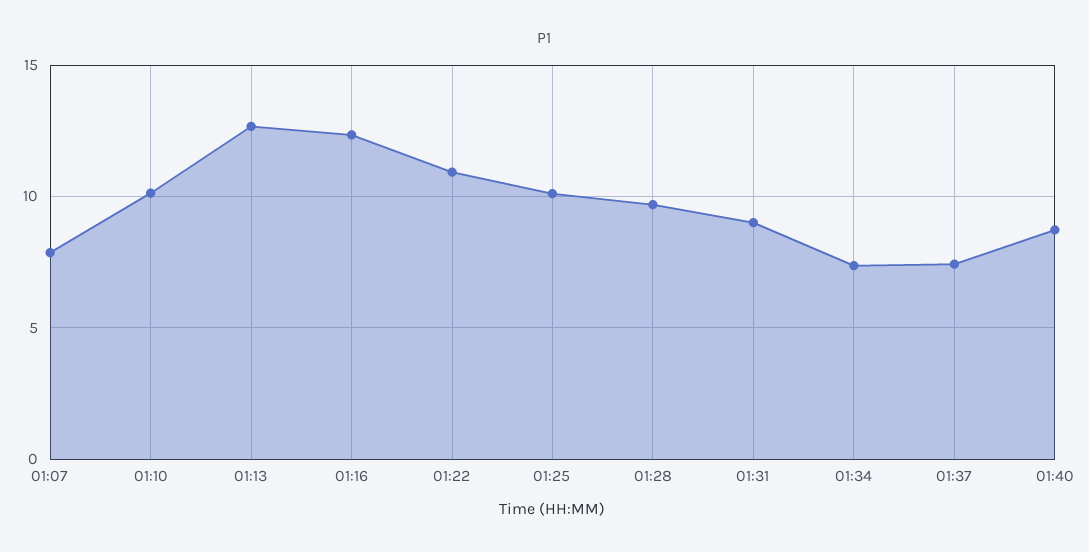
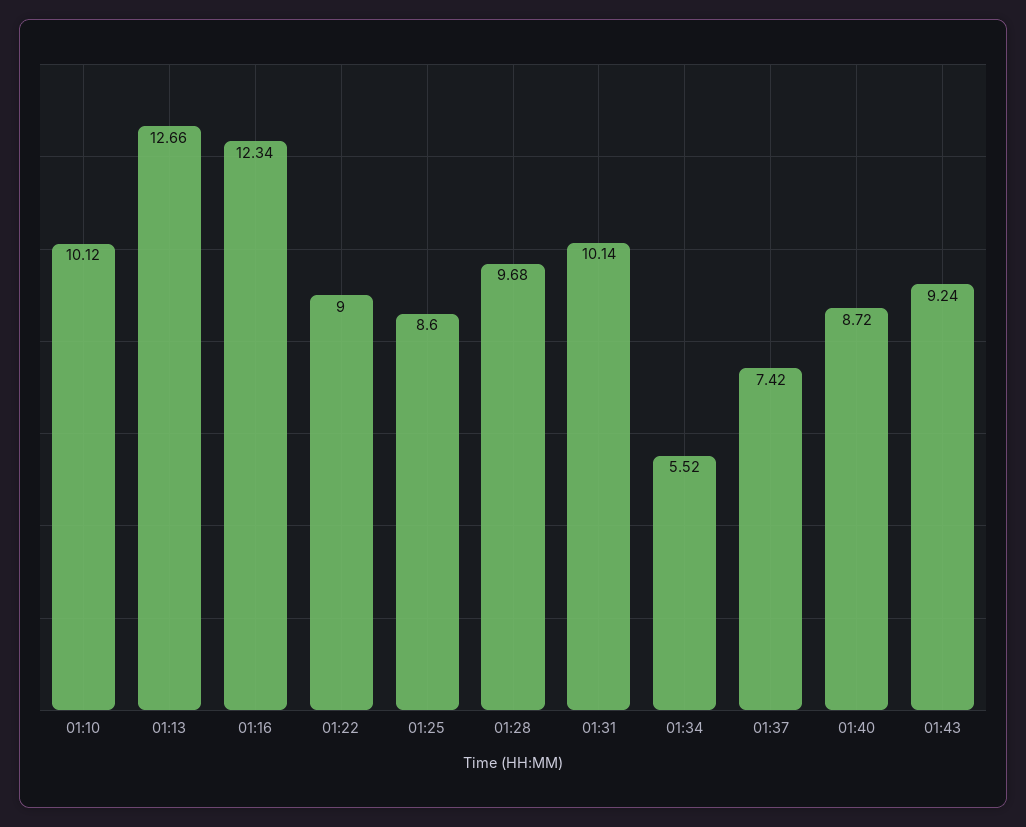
01:07: 8 -> none
01:22: 11 -> 9
01:25: 10 -> 8.6
01:31: 9 -> 10.14
01:34: 7.5 -> 5.52
01:43: none -> 9.24

